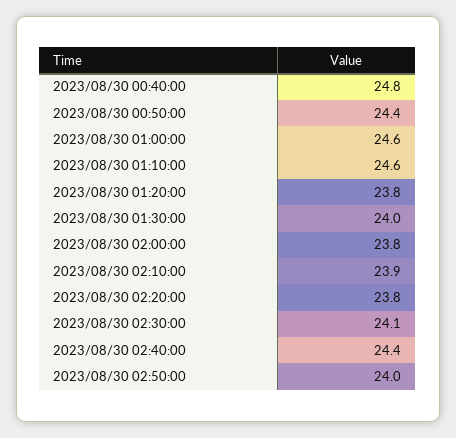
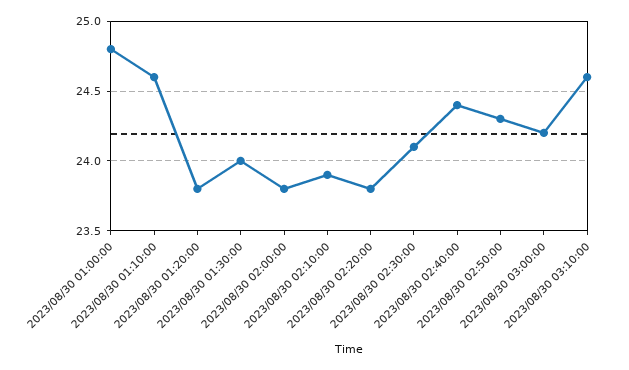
2023/08/30 00:40:00: 24.8 -> none
2023/08/30 00:50:00: 24.4 -> none
2023/08/30 01:00:00: 24.6 -> 24.8
2023/08/30 02:50:00: 24 -> 24.3
2023/08/30 03:00:00: none -> 24.2
2023/08/30 03:10:00: none -> 24.6

